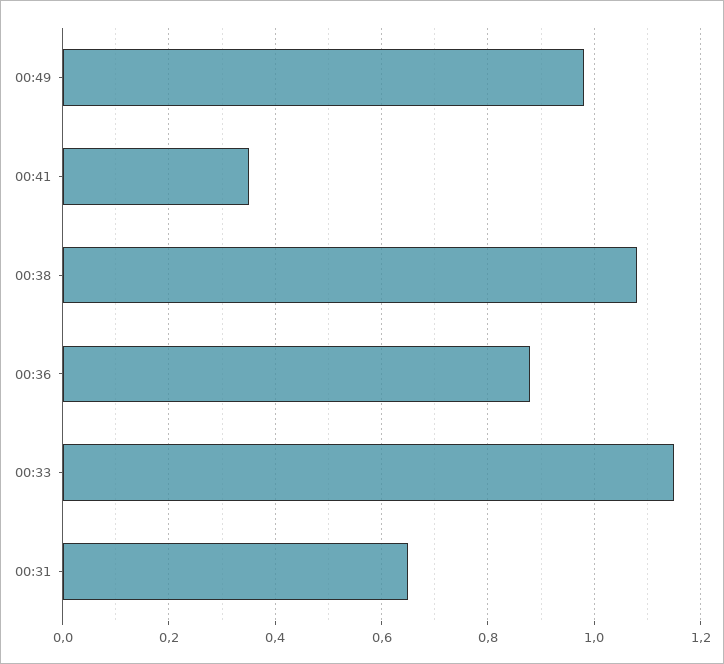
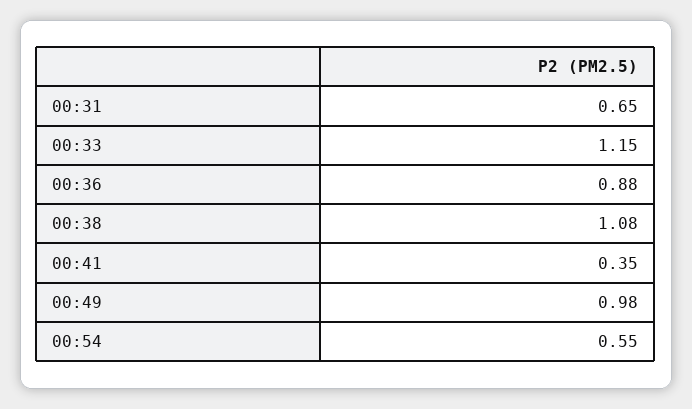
00:54: none -> 0.55

